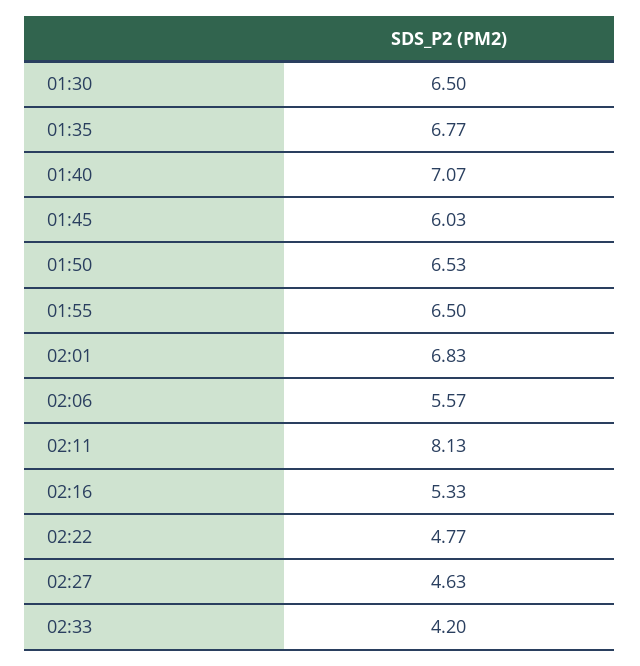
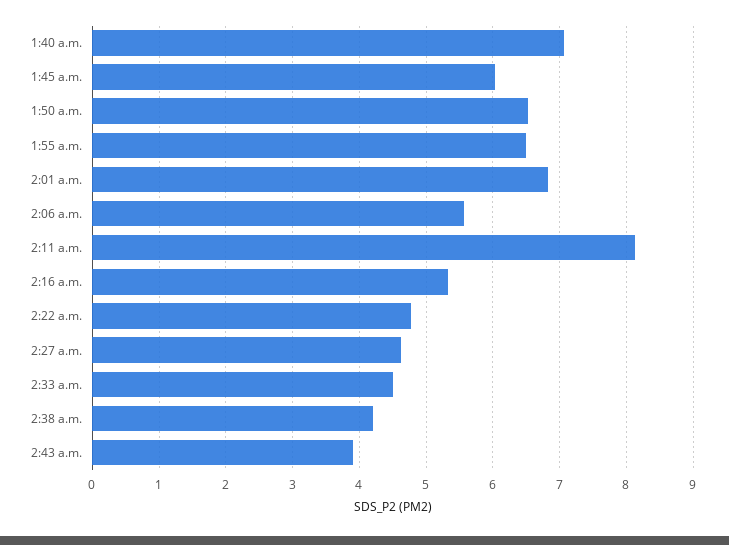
01:30: 6.5 -> none
01:35: 6.77 -> none
02:33: 4.2 -> 4.5
2:38 a.m.: none -> 4.2
2:43 a.m.: none -> 3.9

